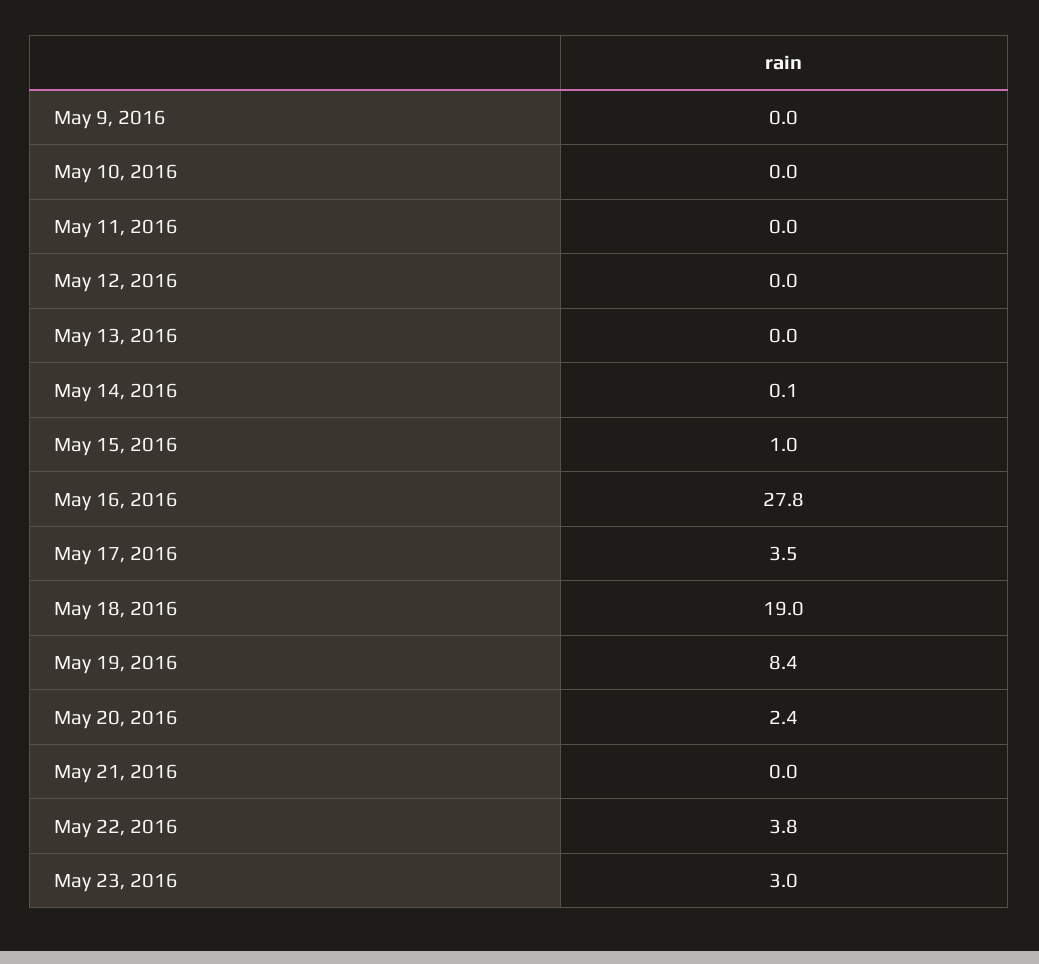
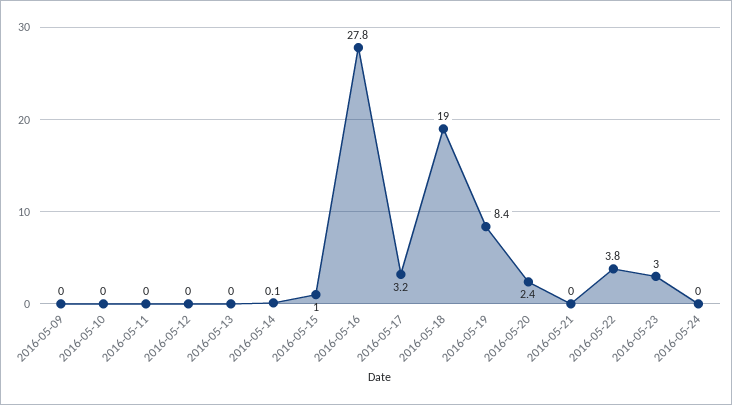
May 17, 2016: 3.5 -> 3.2
2016-05-24: none -> 0

